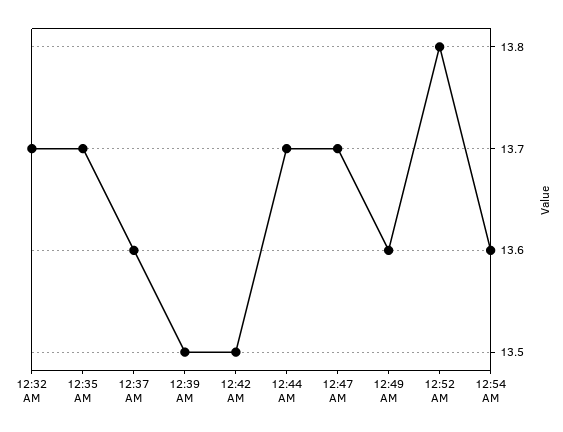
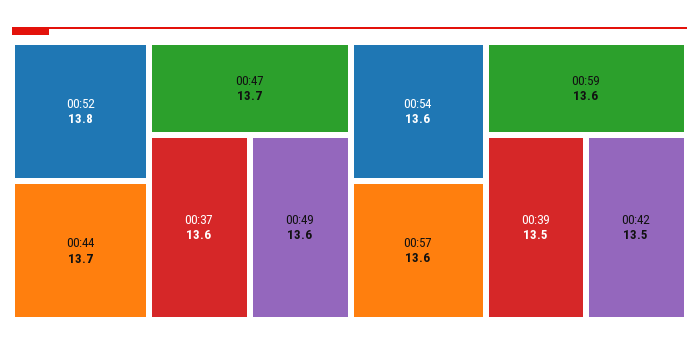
12:32 AM: 13.7 -> none
12:35 AM: 13.7 -> none
00:57: none -> 13.6
00:59: none -> 13.6

